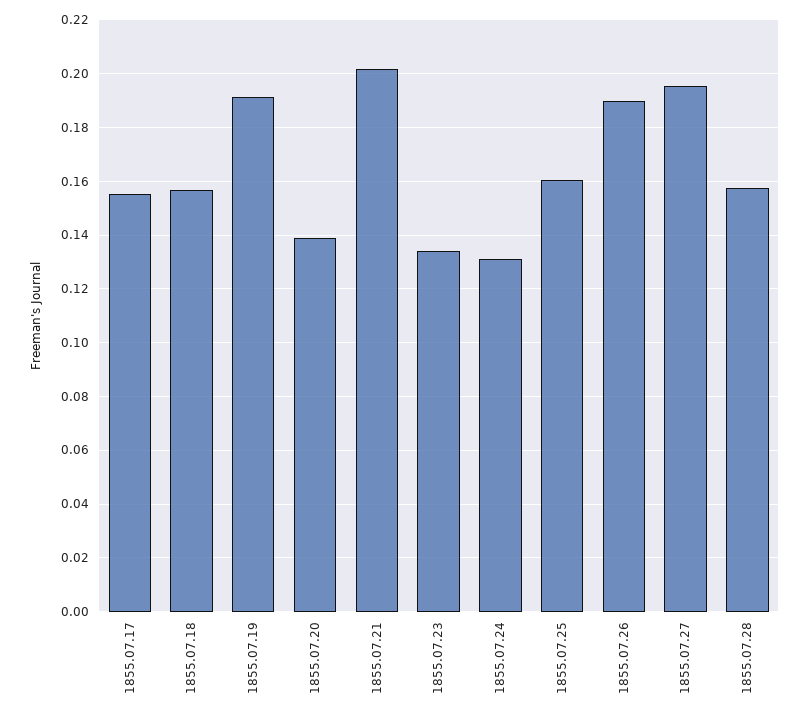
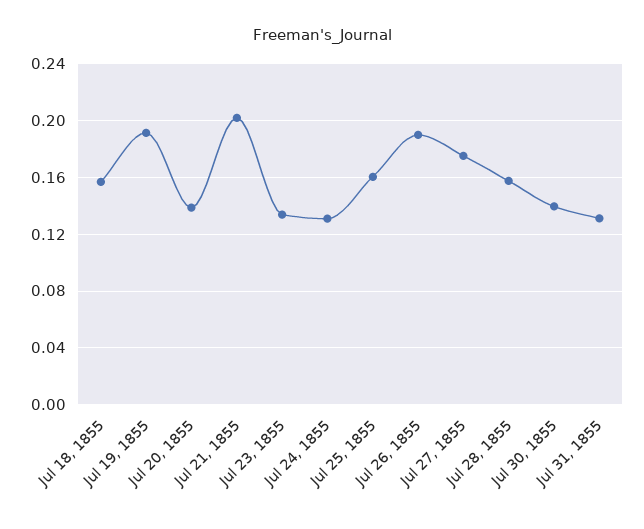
1855.07.17: 0.155 -> none
1855.07.27: 0.195 -> 0.175
Jul 30, 1855: none -> 0.14
Jul 31, 1855: none -> 0.13

